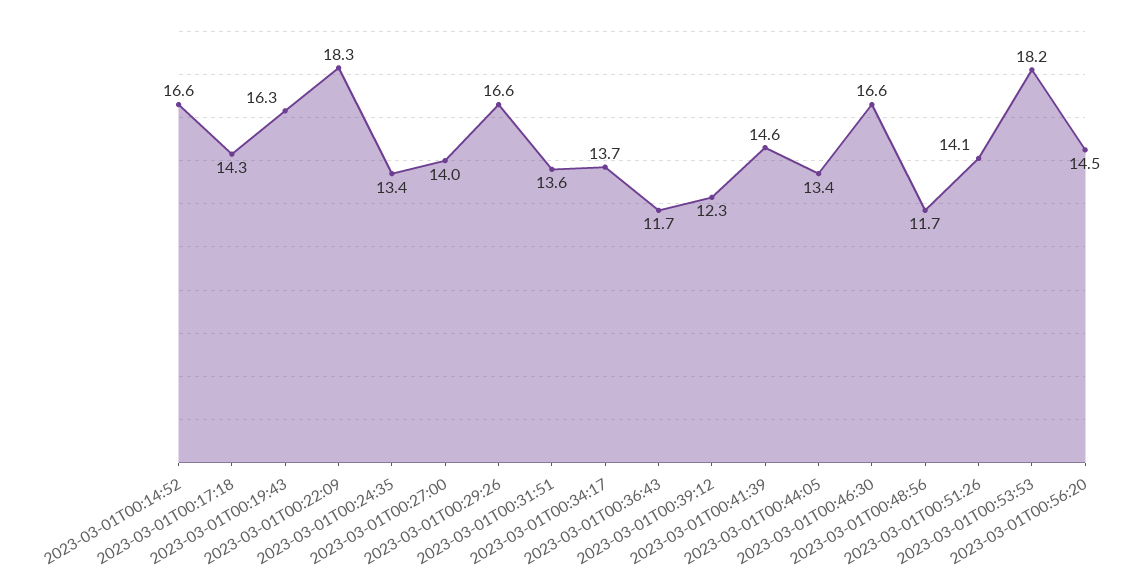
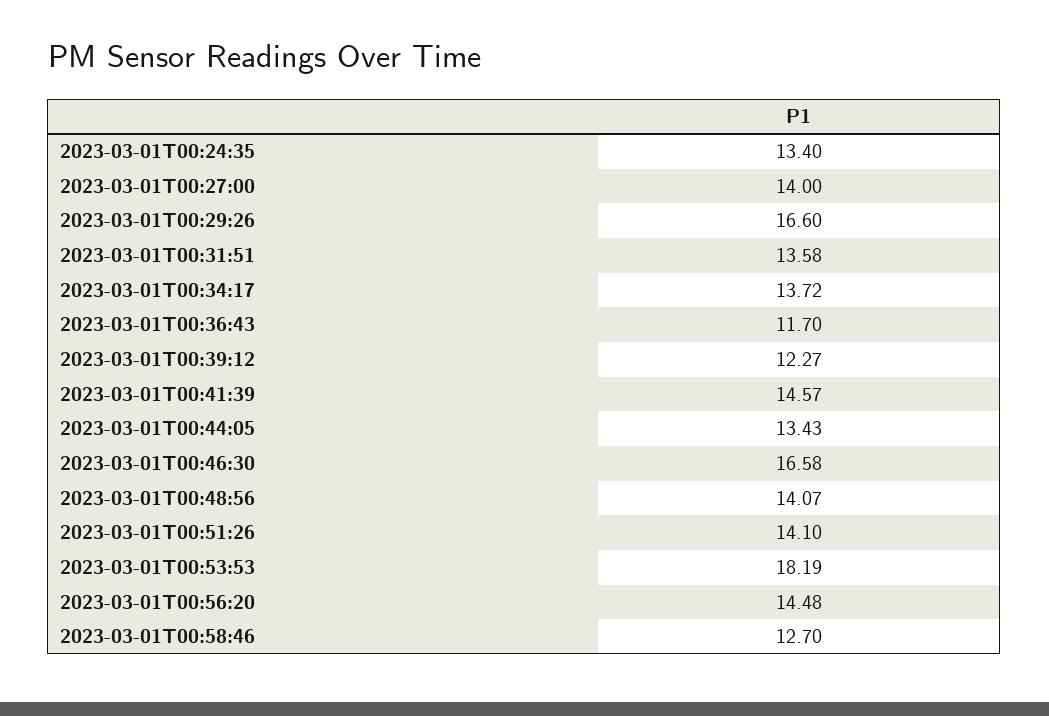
2023-03-01T00:14:52: 16.6 -> none
2023-03-01T00:17:18: 14.3 -> none
2023-03-01T00:19:43: 16.3 -> none
2023-03-01T00:22:09: 18.3 -> none
2023-03-01T00:48:56: 11.7 -> 14.07
2023-03-01T00:58:46: none -> 12.7

